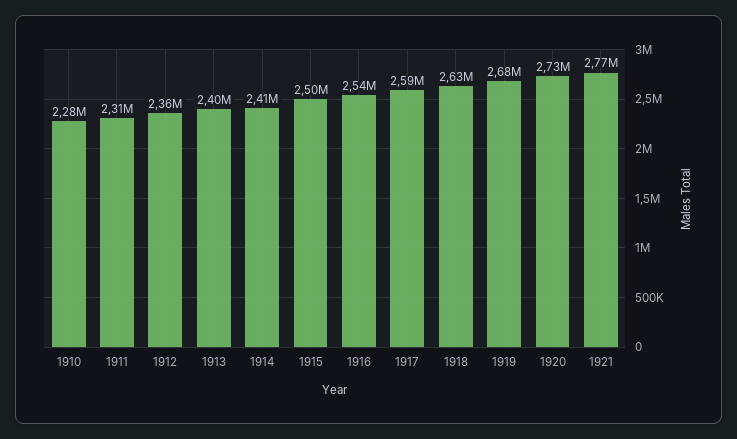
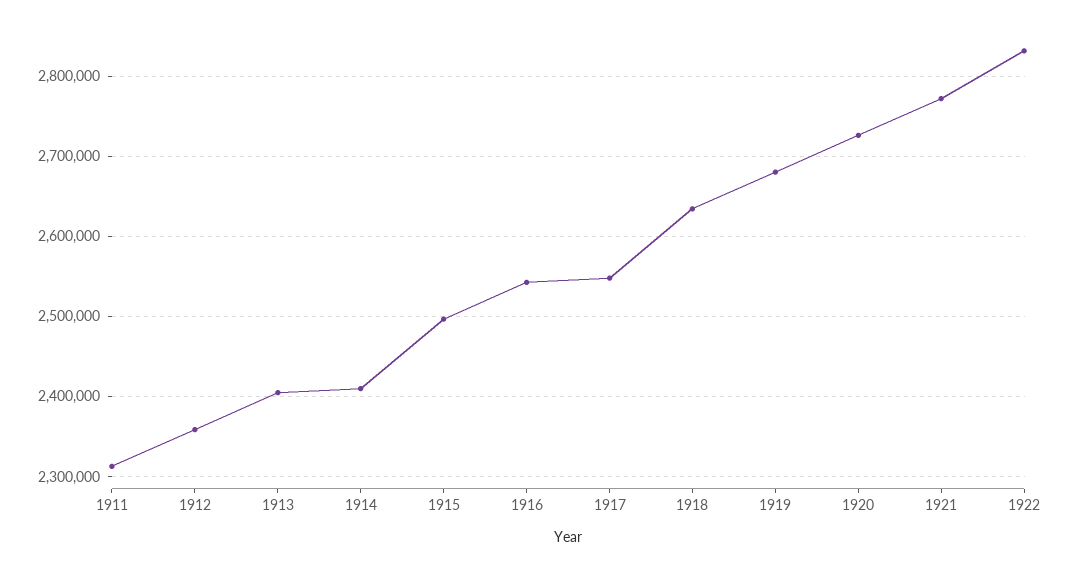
1910: 2280000 -> none
1917: 2590000 -> 2550000
1922: none -> 2830000

